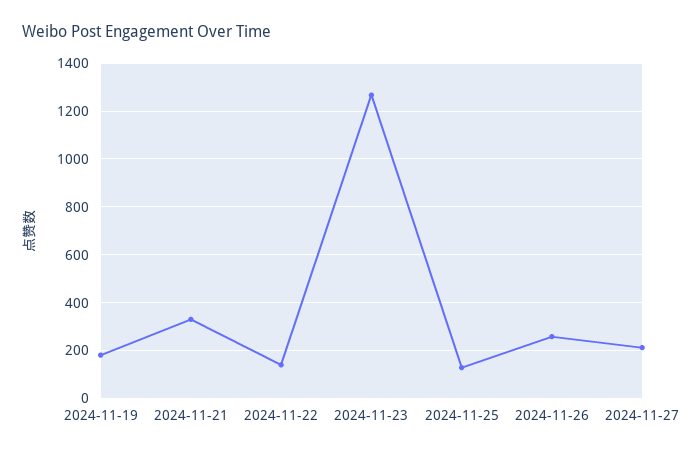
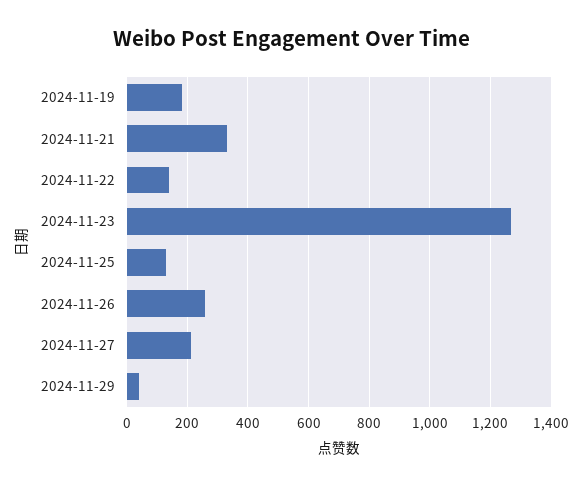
2024-11-29: none -> 40

